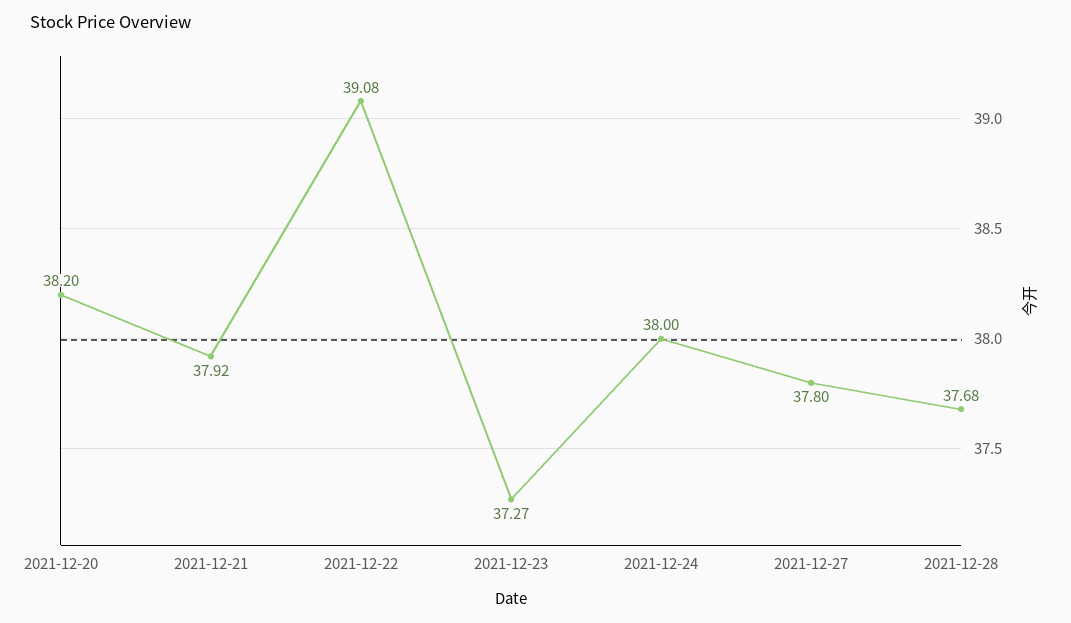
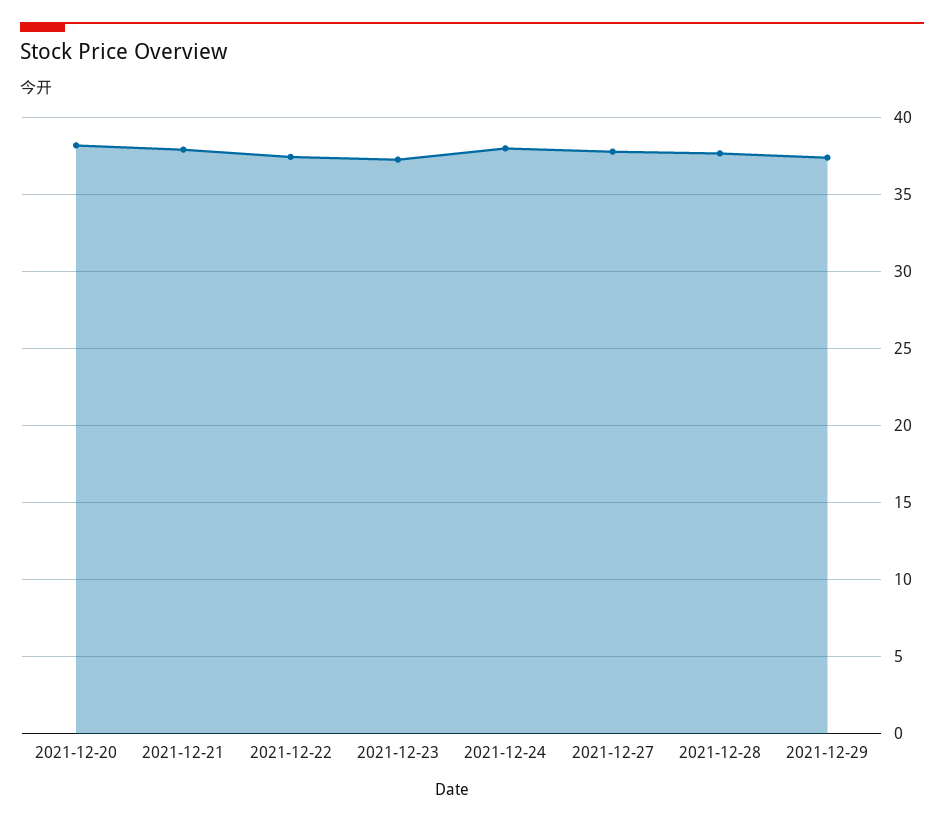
2021-12-22: 39.08 -> 37.5
2021-12-29: none -> 37.5

